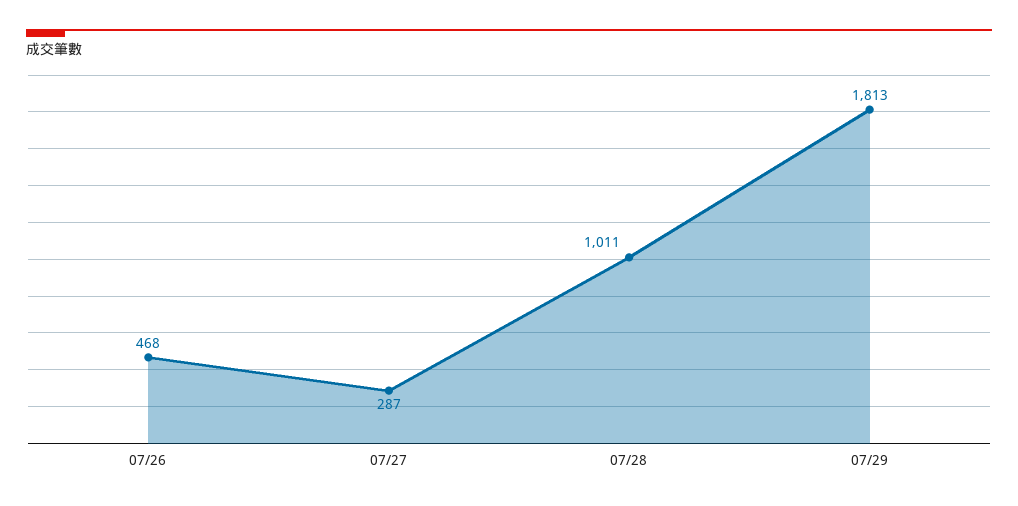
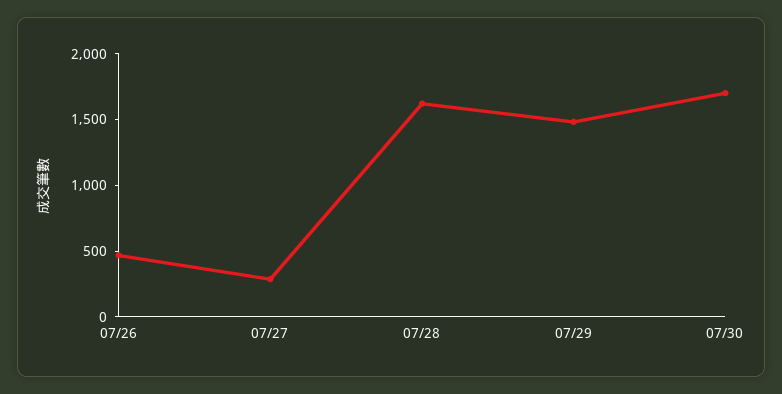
07/28: 1011 -> 1600
07/29: 1813 -> 1500
07/30: none -> 1700

